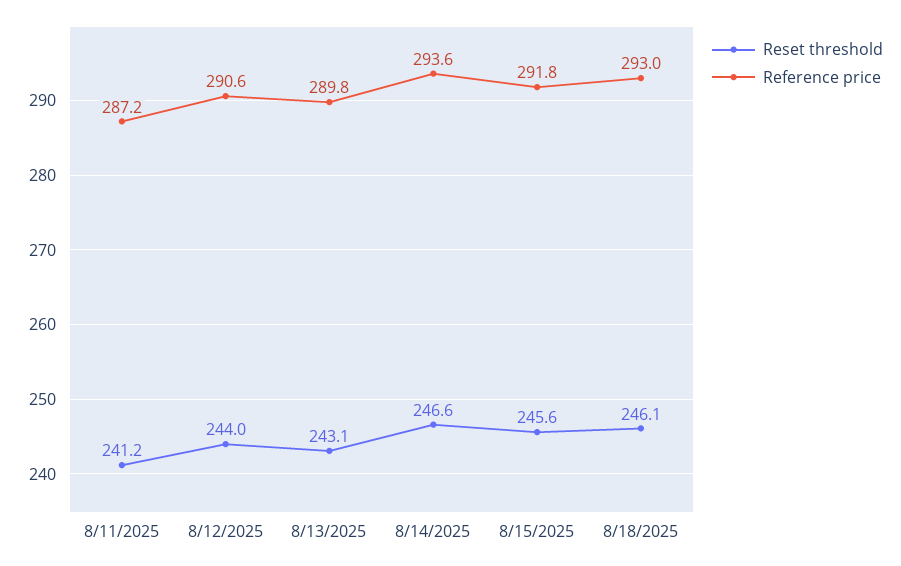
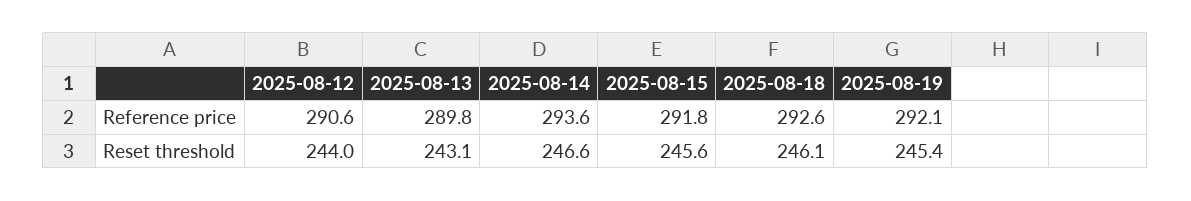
Reset threshold, 8/11/2025: 241.2 -> none
Reference price, 8/11/2025: 287.2 -> none
Reference price, 8/18/2025: 293 -> 292.6
Reference price, 2025-08-19: none -> 292.1
Reset threshold, 2025-08-19: none -> 245.4

